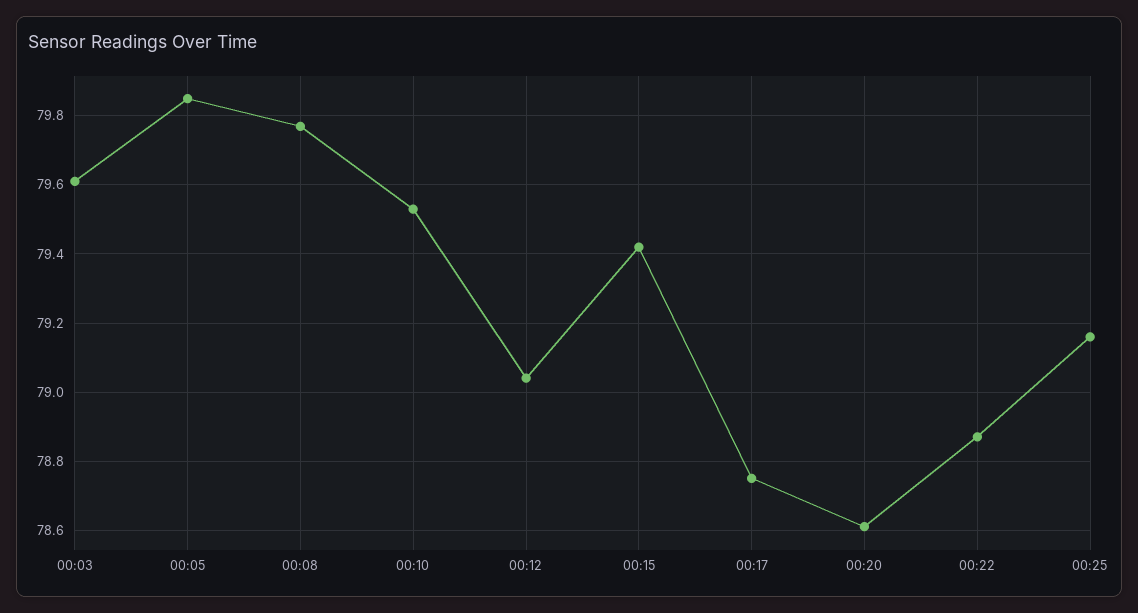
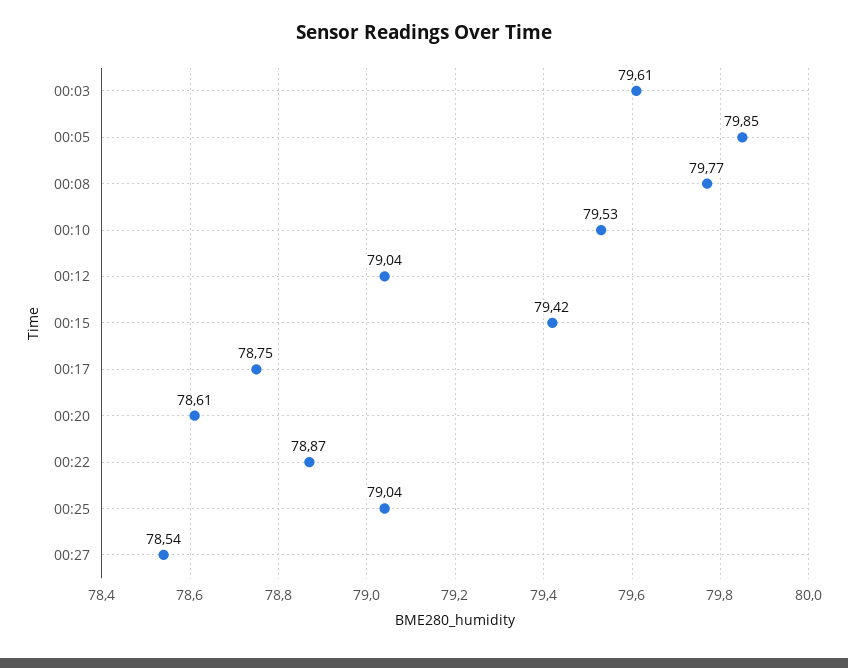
00:25: 79.15 -> 79.04
00:27: none -> 78.54

